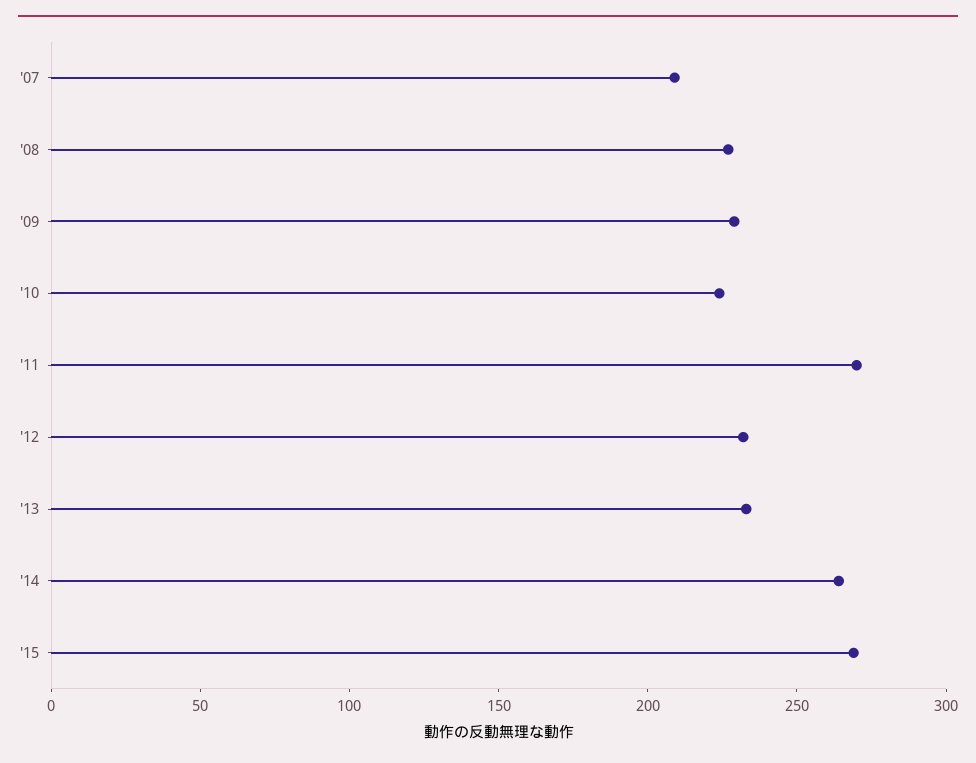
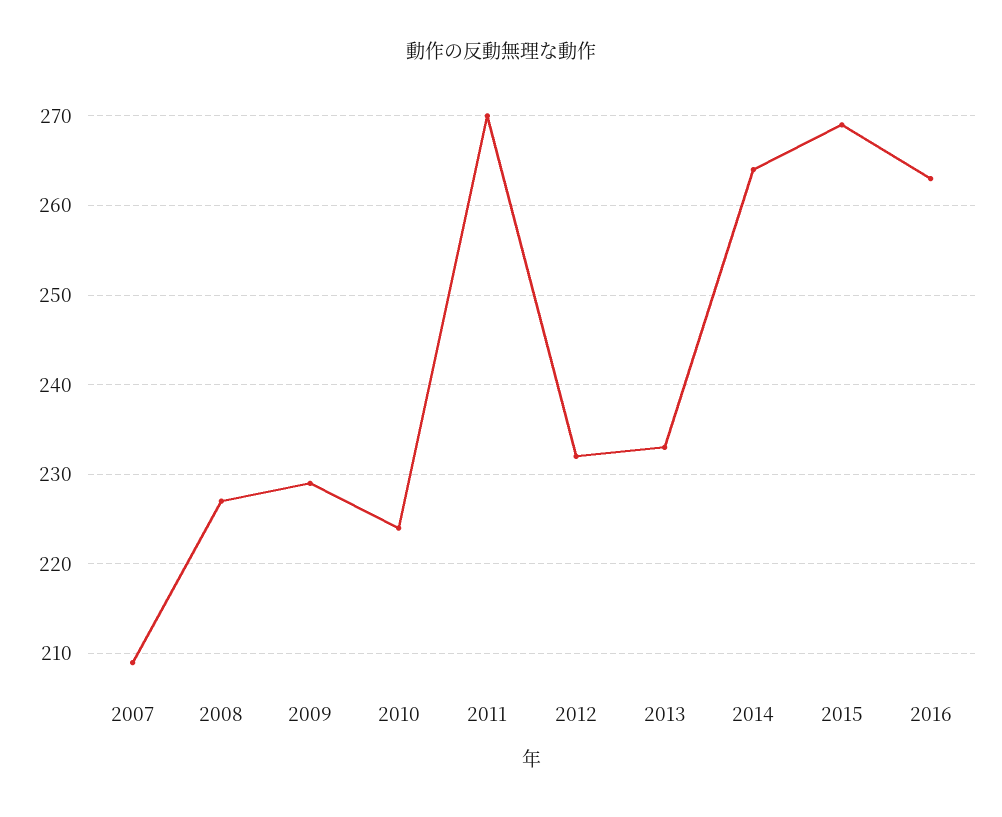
2016: none -> 263

